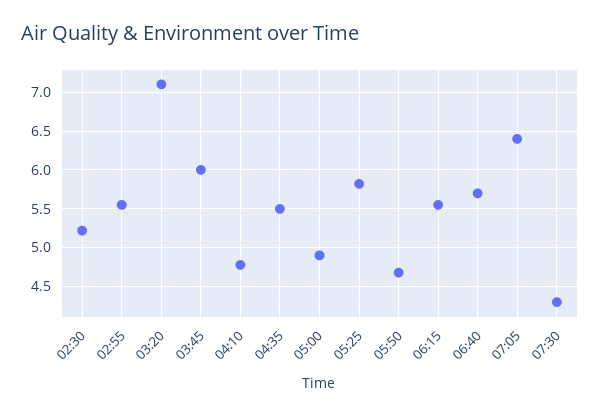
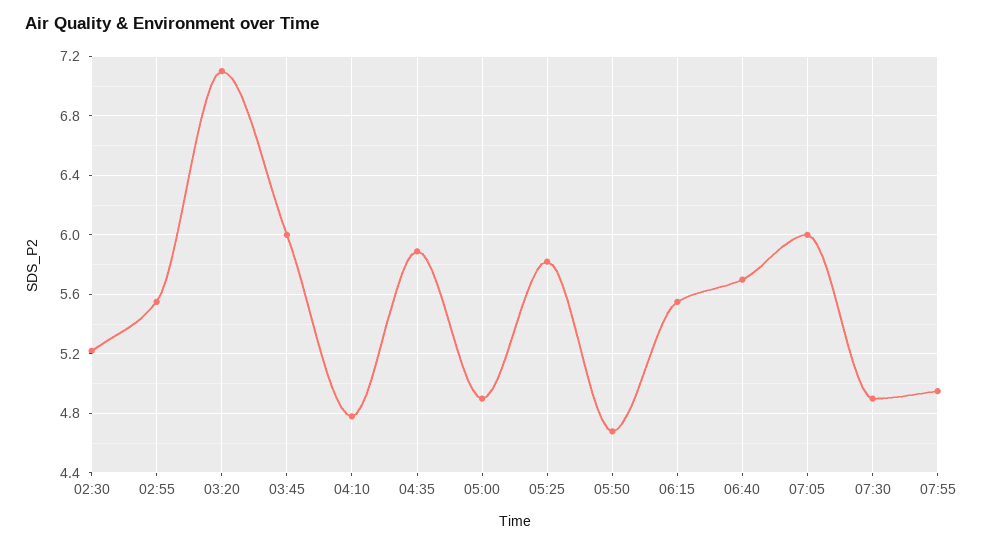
04:35: 5.5 -> 5.9
07:05: 6.4 -> 6
07:30: 4.3 -> 4.9
07:55: none -> 4.95

